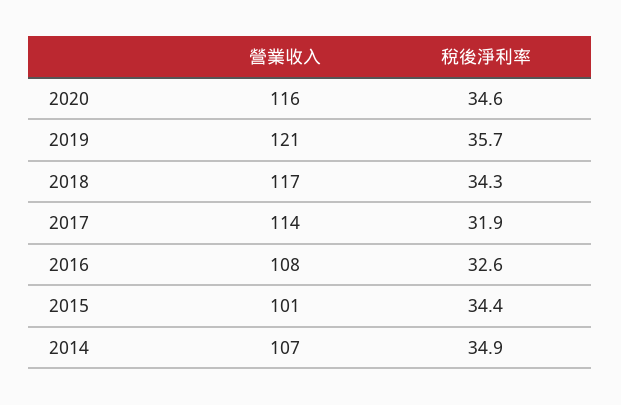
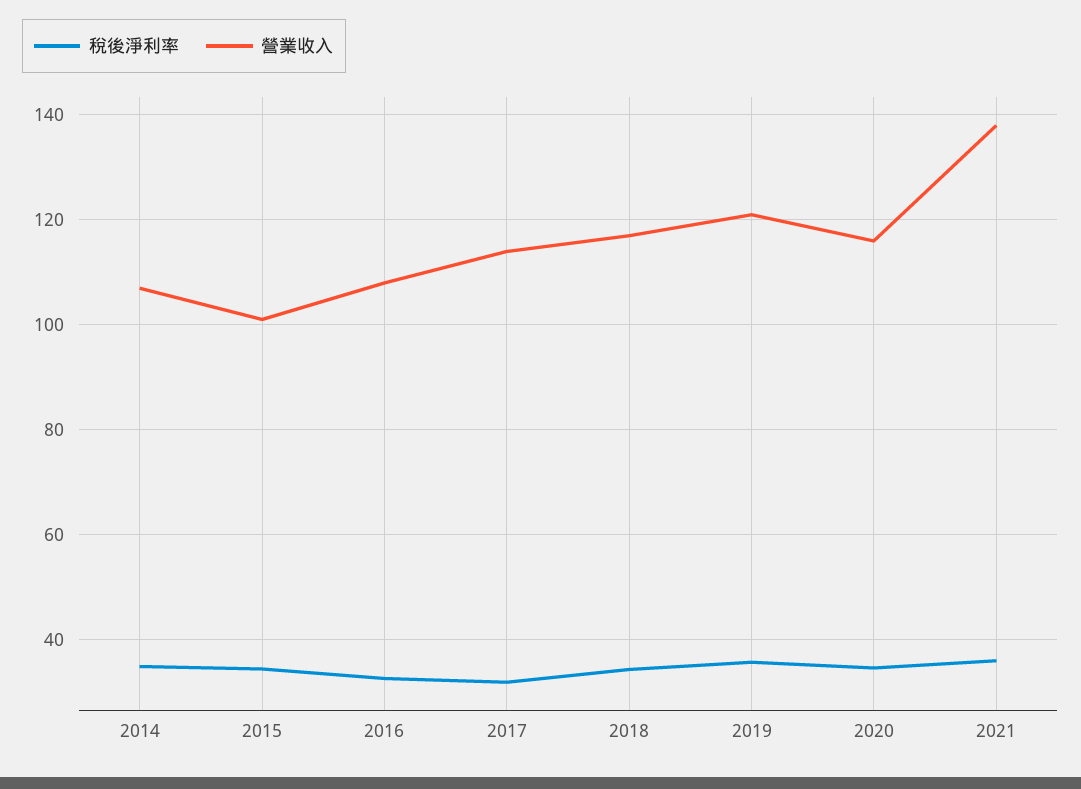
稅後淨利率, 2021: none -> 36
營業收入, 2021: none -> 138

